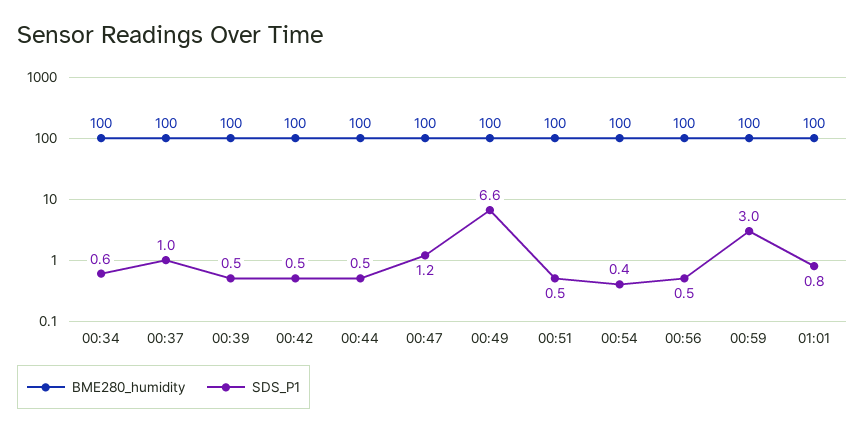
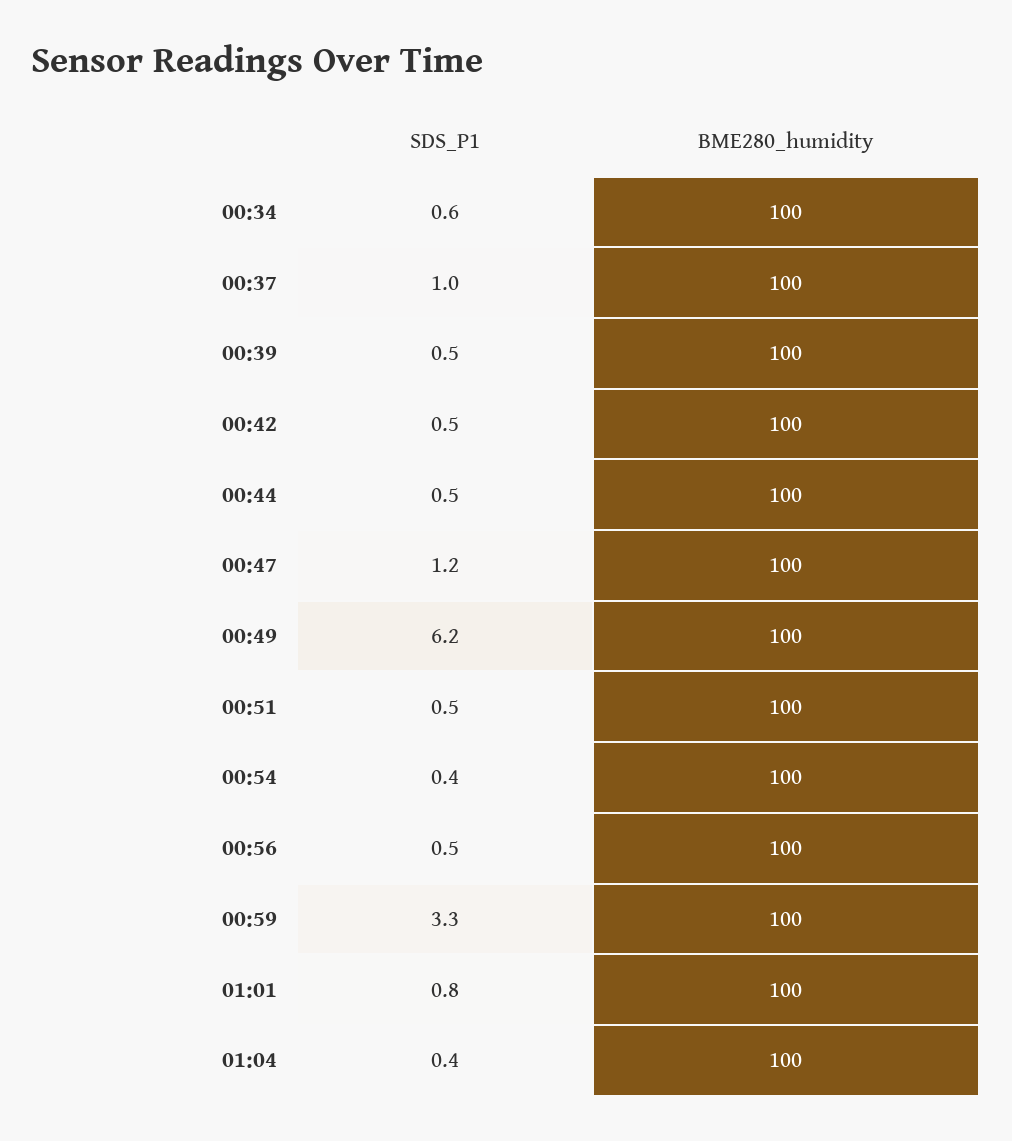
SDS_P1, 00:49: 6.6 -> 6.2
SDS_P1, 00:59: 3 -> 3.3
SDS_P1, 01:04: none -> 0.4
BME280_humidity, 01:04: none -> 100

